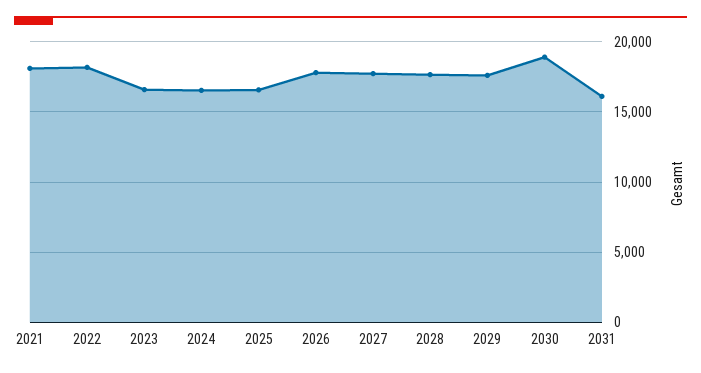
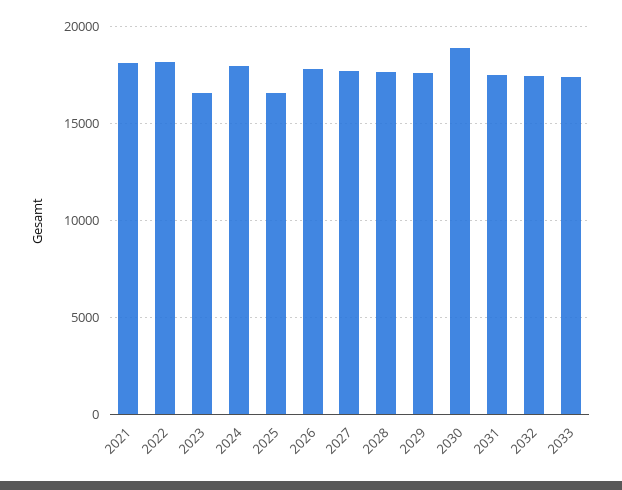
2024: 16500 -> 18000
2031: 16000 -> 17500
2032: none -> 17500
2033: none -> 17500

